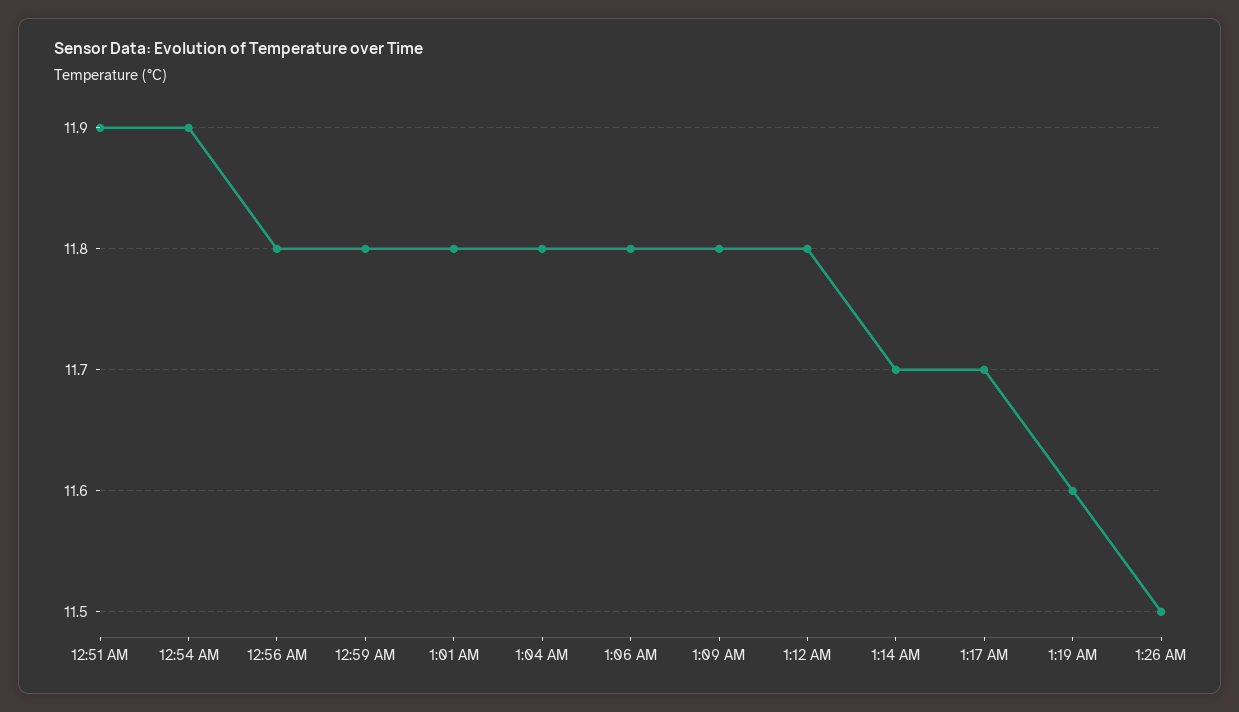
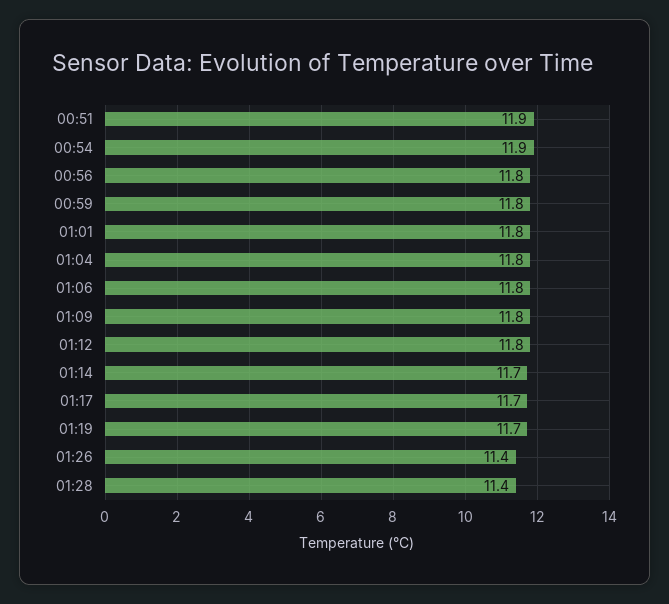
1:19 AM: 11.6 -> 11.7
1:26 AM: 11.5 -> 11.4
01:28: none -> 11.4

